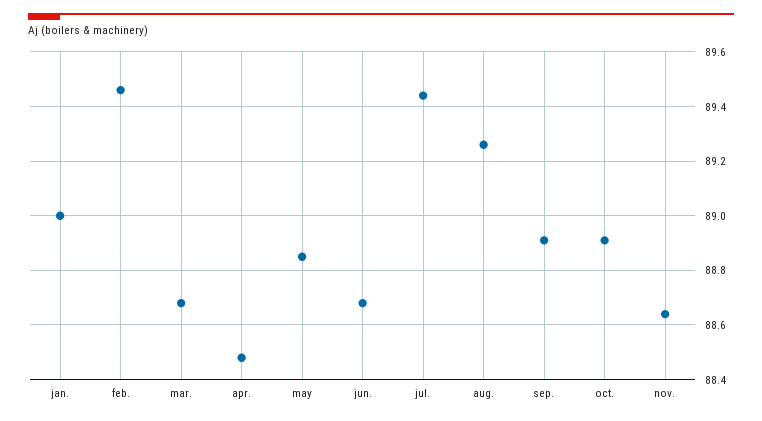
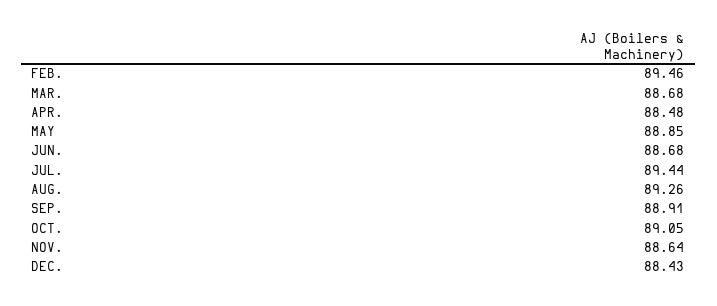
jan.: 89 -> none
oct.: 88.9 -> 89.05
DEC.: none -> 88.43

